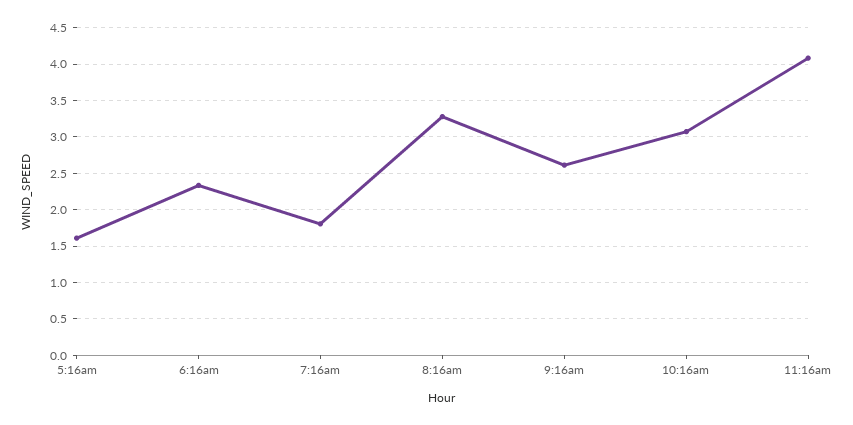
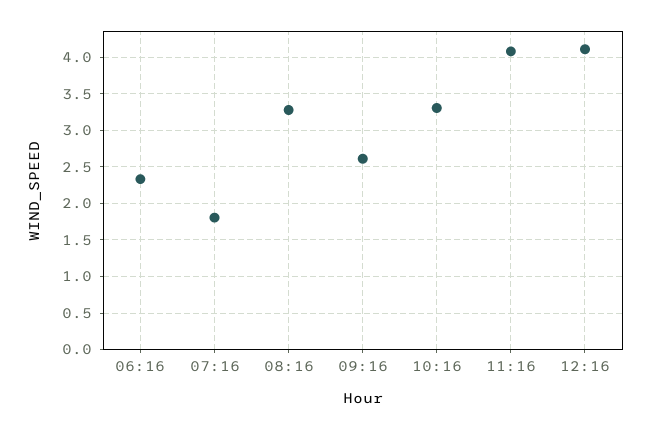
5:16am: 1.6 -> none
10:16am: 3.1 -> 3.3
12:16: none -> 4.1

